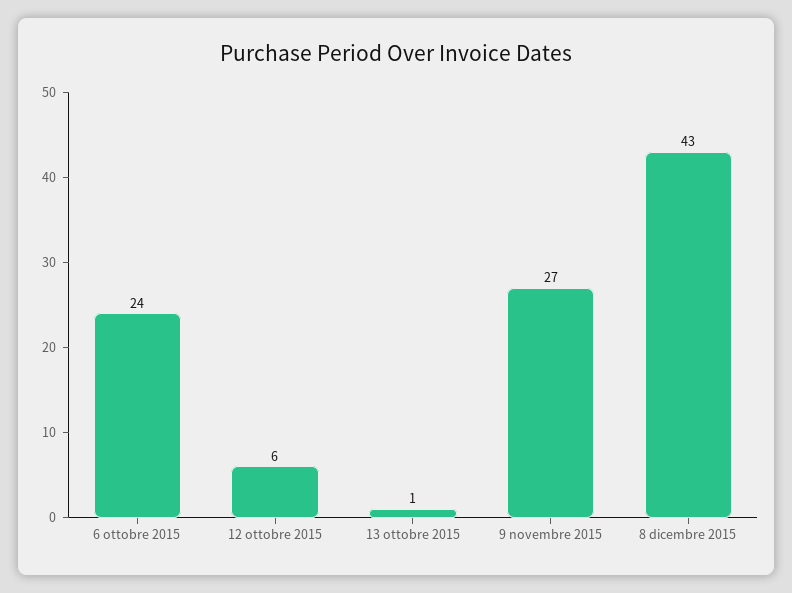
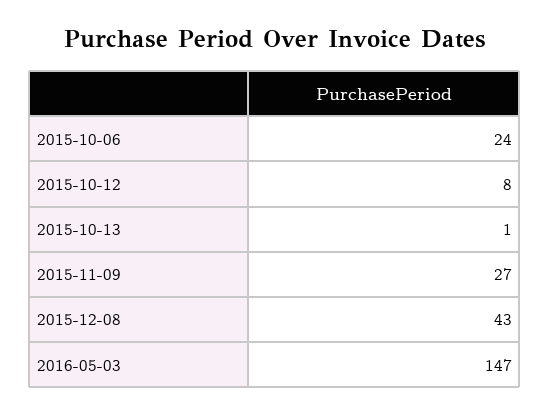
12 ottobre 2015: 6 -> 8
2016-05-03: none -> 147

